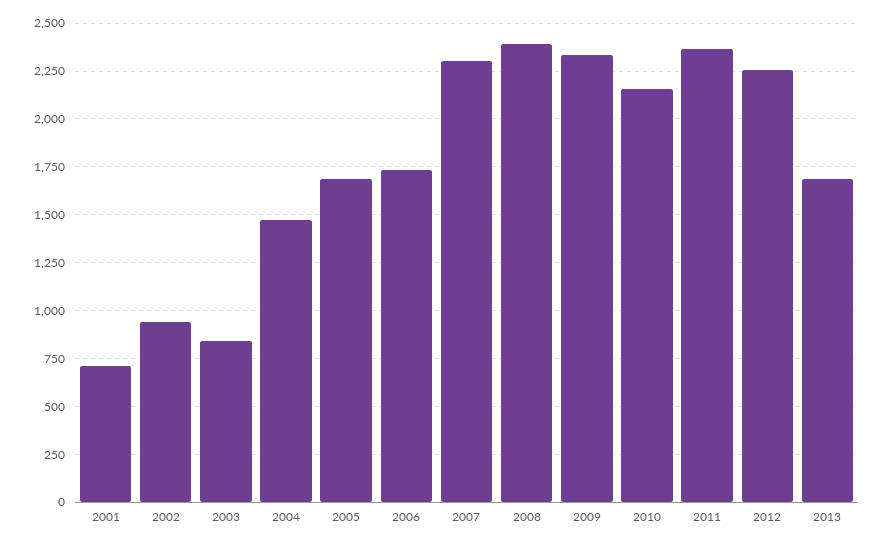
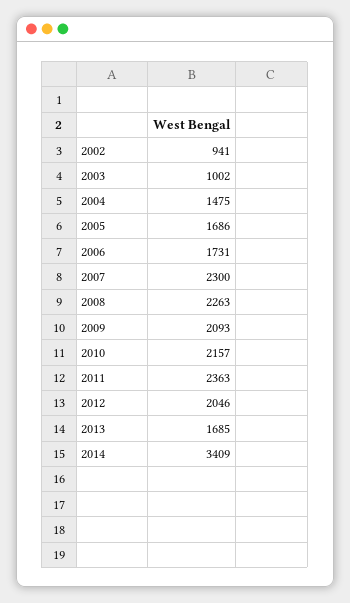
2001: 700 -> none
2003: 850 -> 1002
2008: 2400 -> 2263
2009: 2350 -> 2093
2012: 2250 -> 2046
2014: none -> 3409

